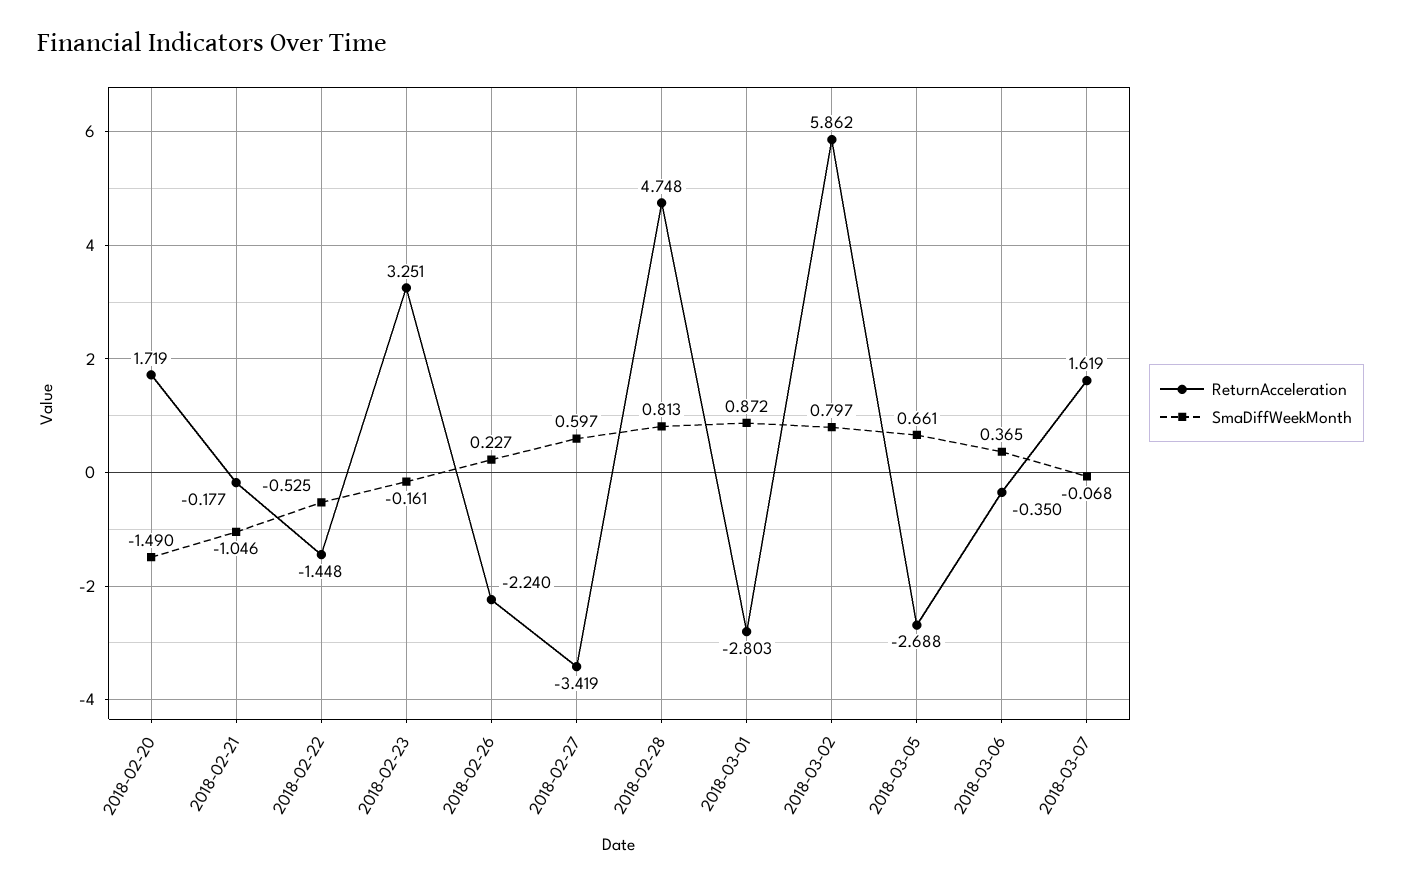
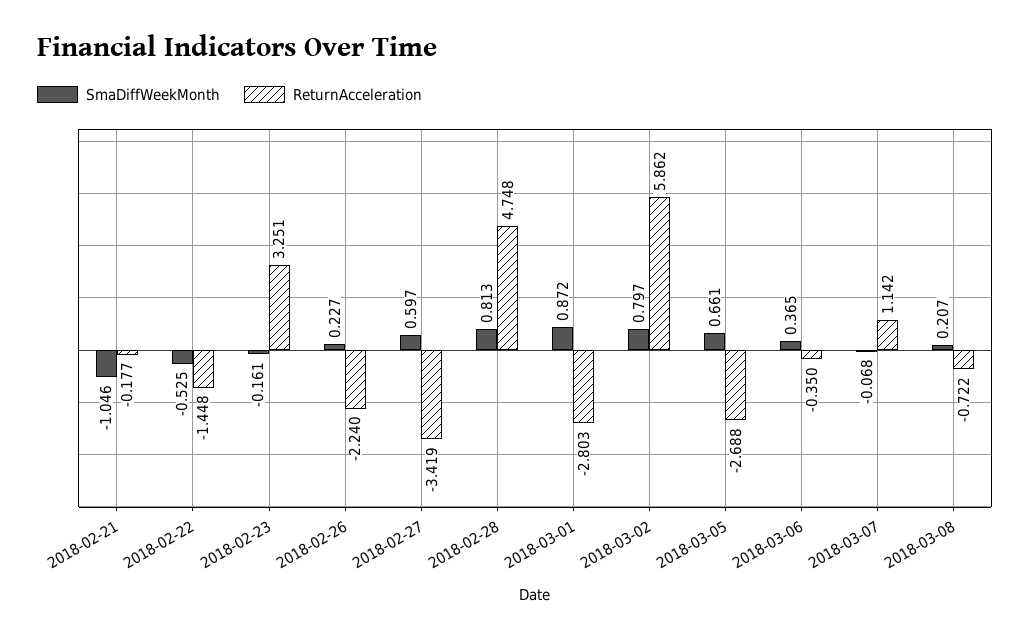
ReturnAcceleration, 2018-02-20: 1.719 -> none
SmaDiffWeekMonth, 2018-02-20: -1.49 -> none
ReturnAcceleration, 2018-03-07: 1.619 -> 1.142
SmaDiffWeekMonth, 2018-03-08: none -> 0.207
ReturnAcceleration, 2018-03-08: none -> -0.722

